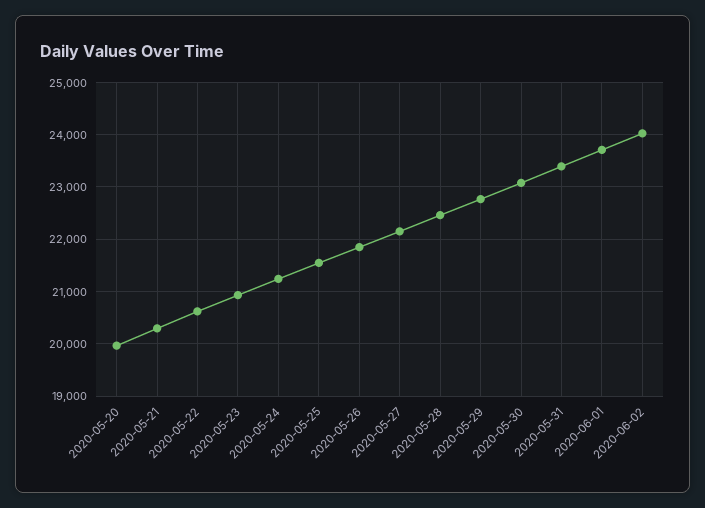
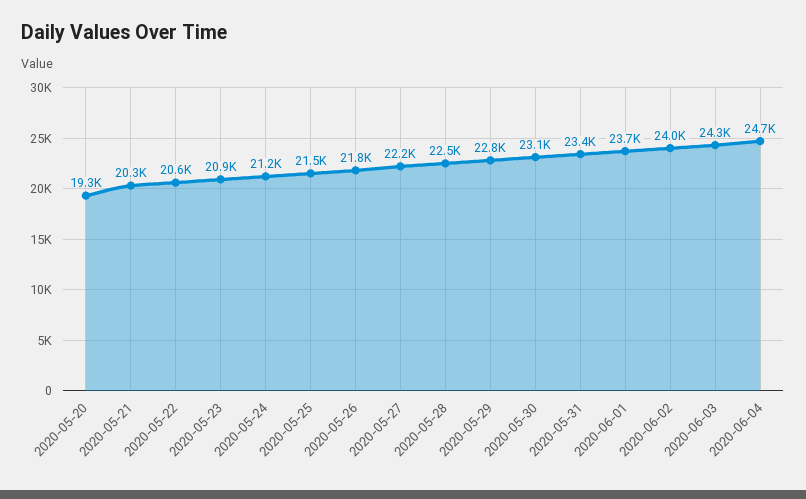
2020-05-20: 20000 -> 19300
2020-06-03: none -> 24300
2020-06-04: none -> 24700

